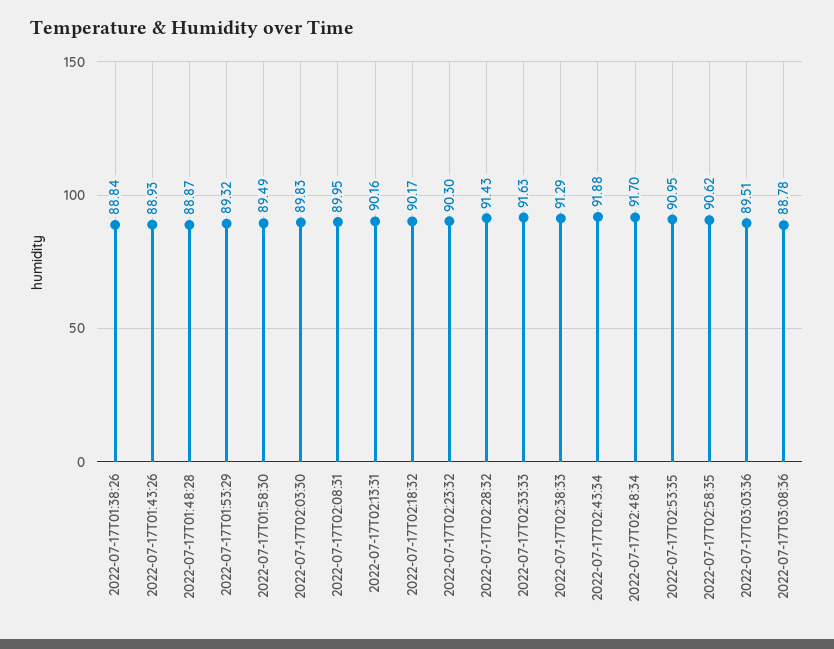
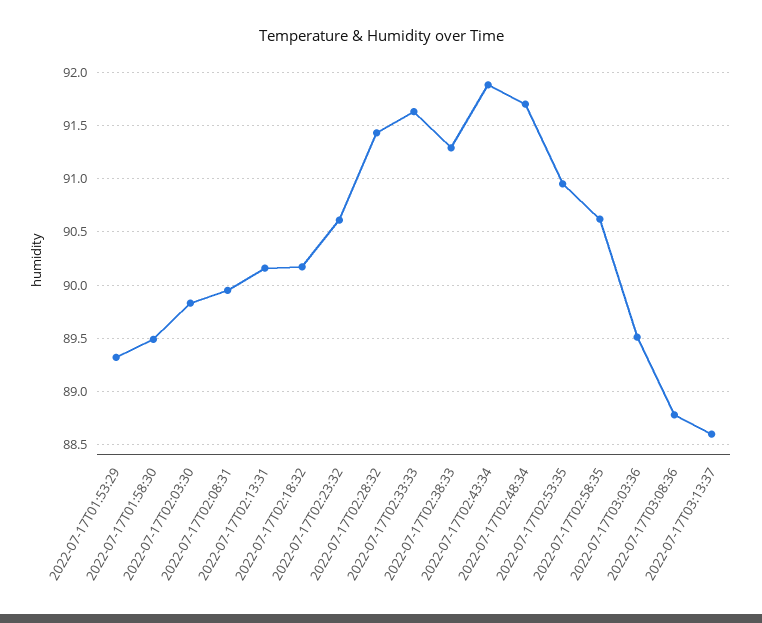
2022-07-17T01:38:26: 88.84 -> none
2022-07-17T01:43:26: 88.93 -> none
2022-07-17T01:48:28: 88.87 -> none
2022-07-17T02:23:32: 90.3 -> 90.6
2022-07-17T03:13:37: none -> 88.6

